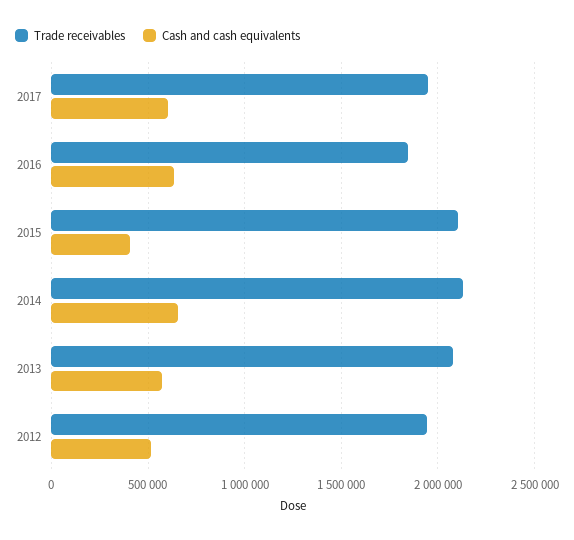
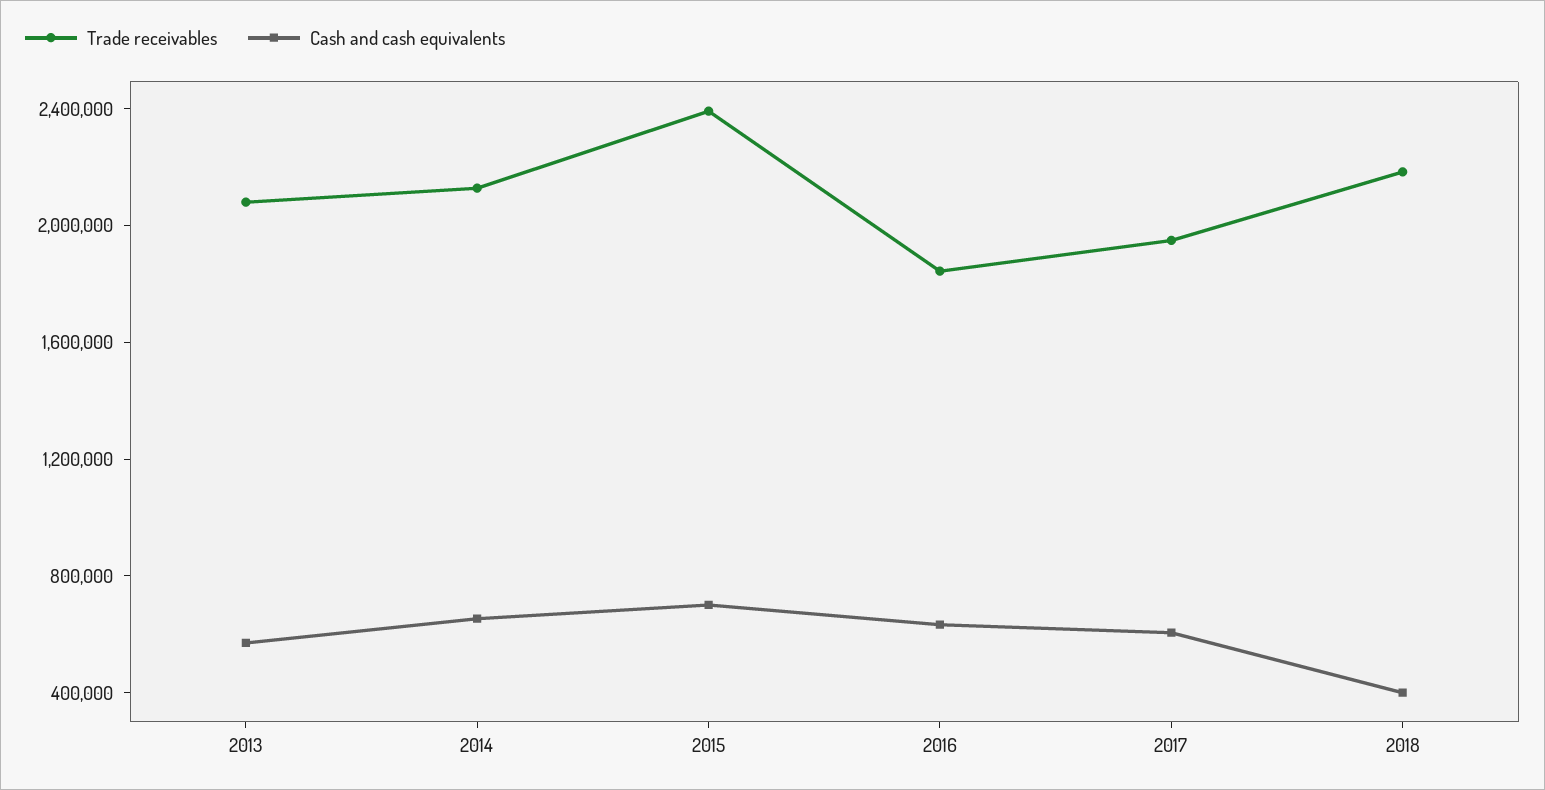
Trade receivables, 2015: 2100000 -> 2400000
Cash and cash equivalents, 2015: 400000 -> 700000
Trade receivables, 2012: 1950000 -> none
Cash and cash equivalents, 2012: 500000 -> none
Trade receivables, 2018: none -> 2200000
Cash and cash equivalents, 2018: none -> 400000

